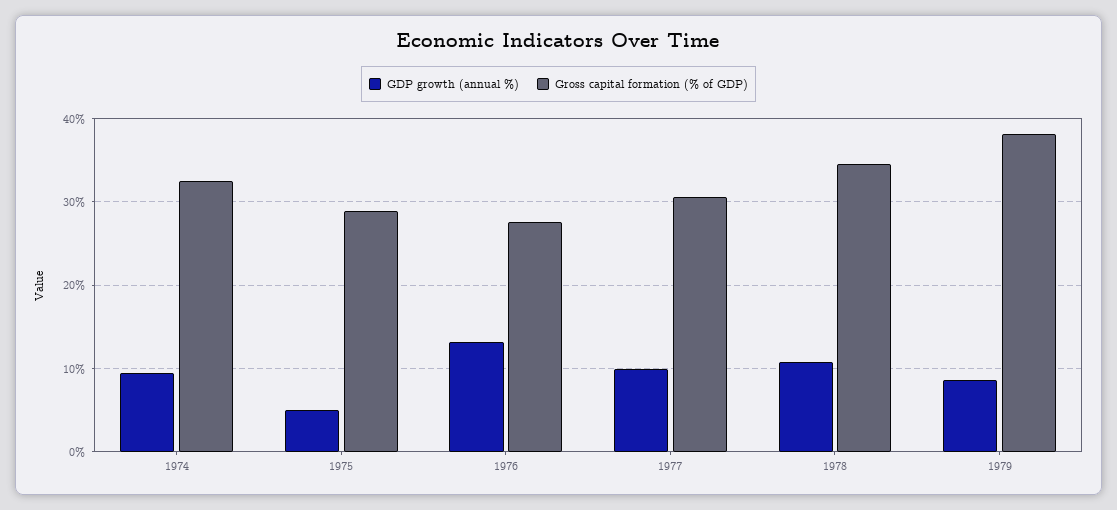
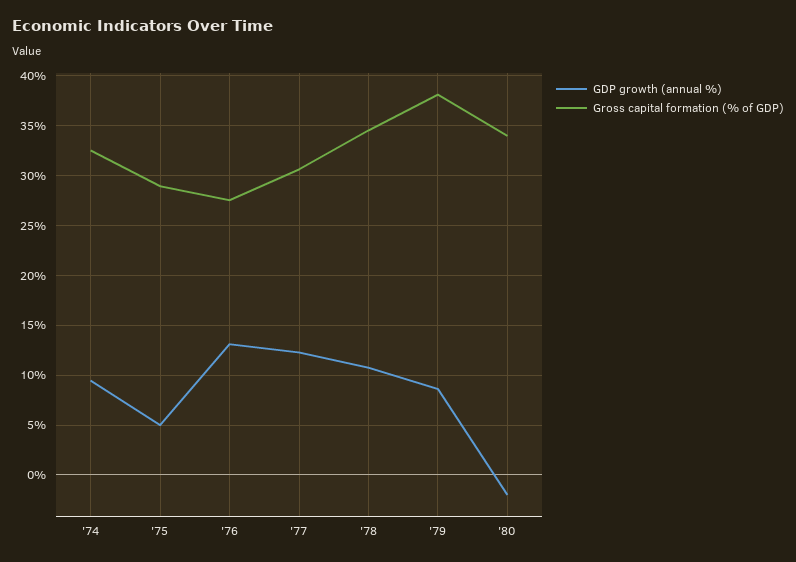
GDP growth (annual %), 1977: 10 -> 12
GDP growth (annual %), '80: none -> -2
Gross capital formation (% of GDP), '80: none -> 34

